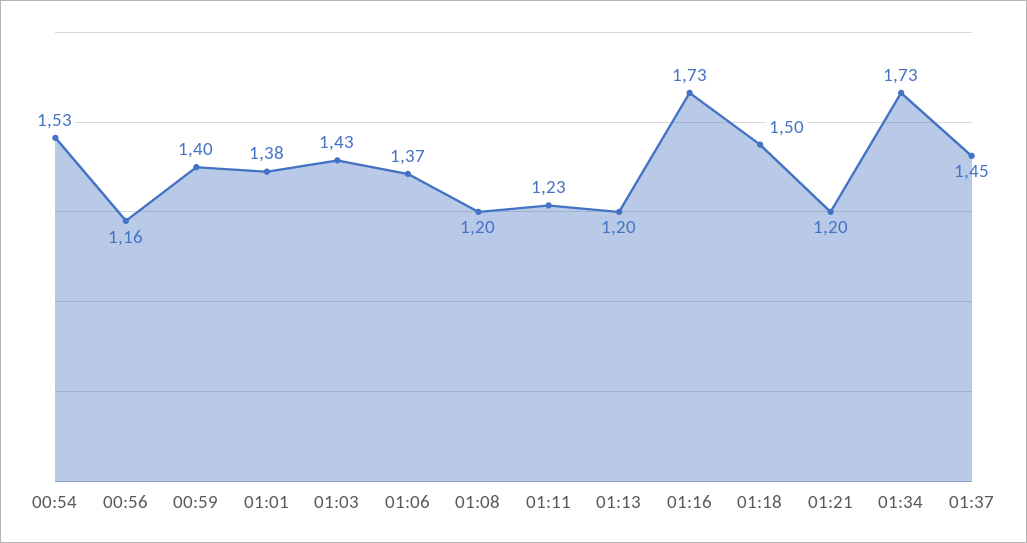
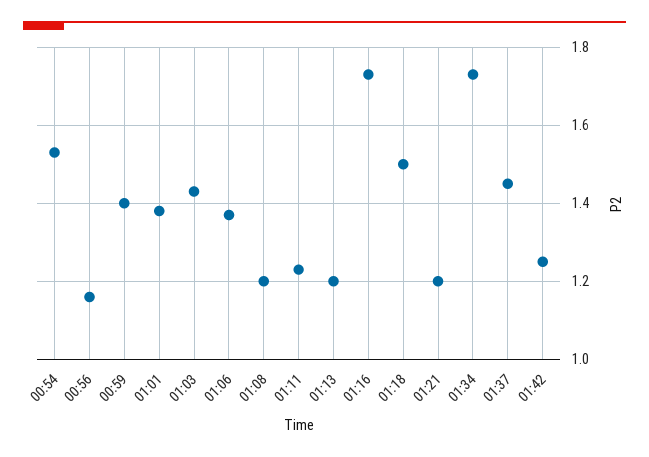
01:42: none -> 1.25

